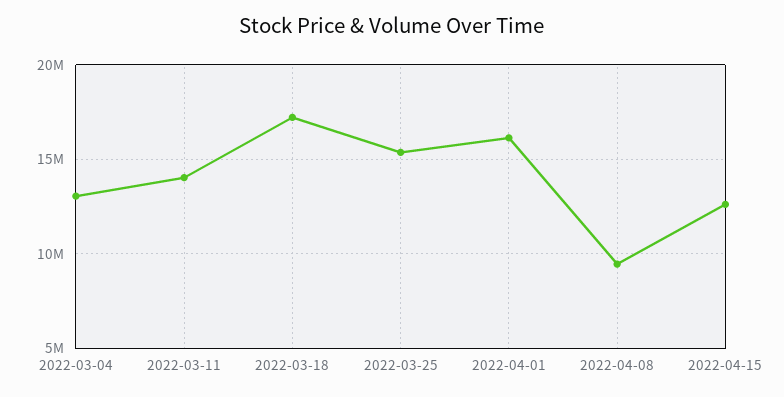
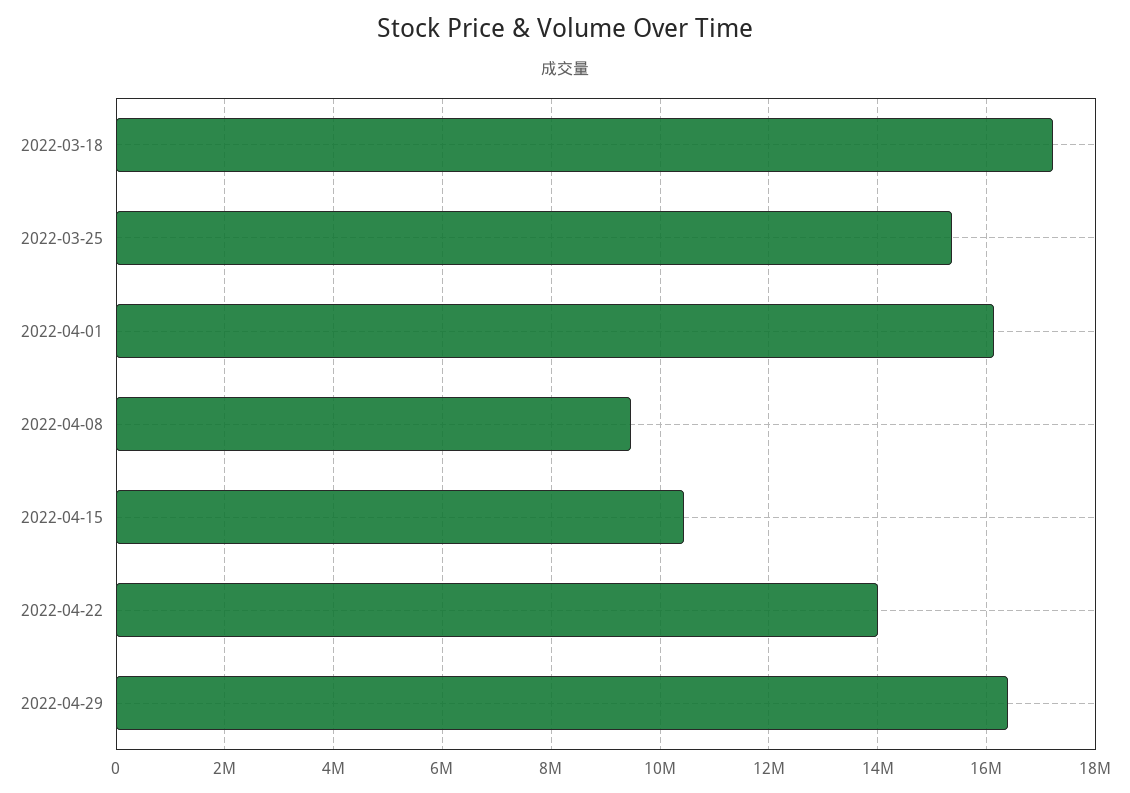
2022-03-04: 13000000 -> none
2022-03-11: 14000000 -> none
2022-04-15: 12500000 -> 10400000
2022-04-22: none -> 14000000
2022-04-29: none -> 16400000

